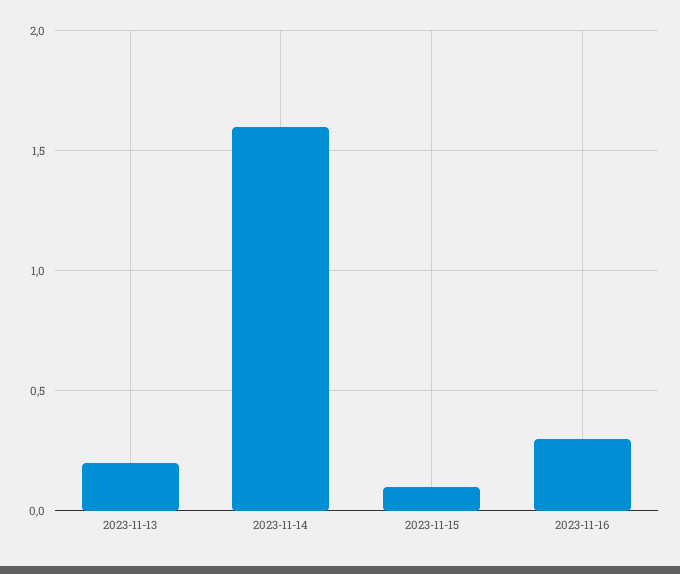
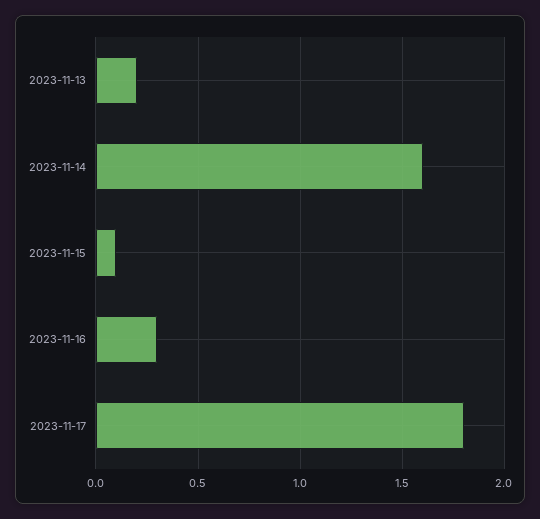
2023-11-17: none -> 1.8

